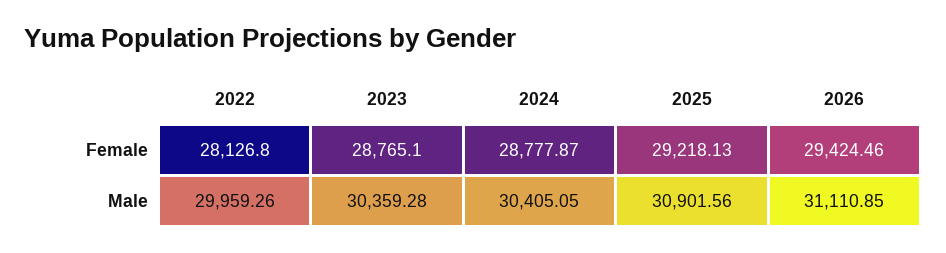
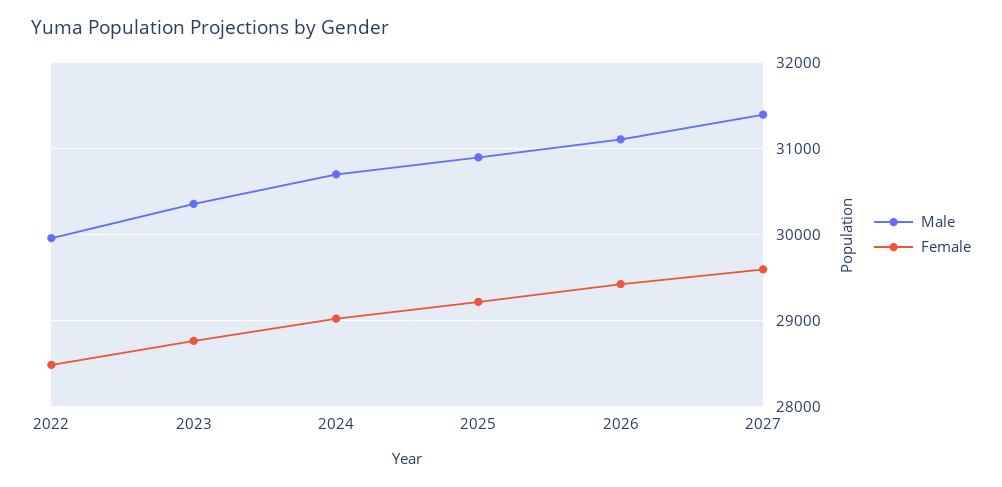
Female, 2022: 28126.8 -> 28500
Female, 2024: 28777.87 -> 29000
Male, 2024: 30405.05 -> 30700
Male, 2027: none -> 31400
Female, 2027: none -> 29600

